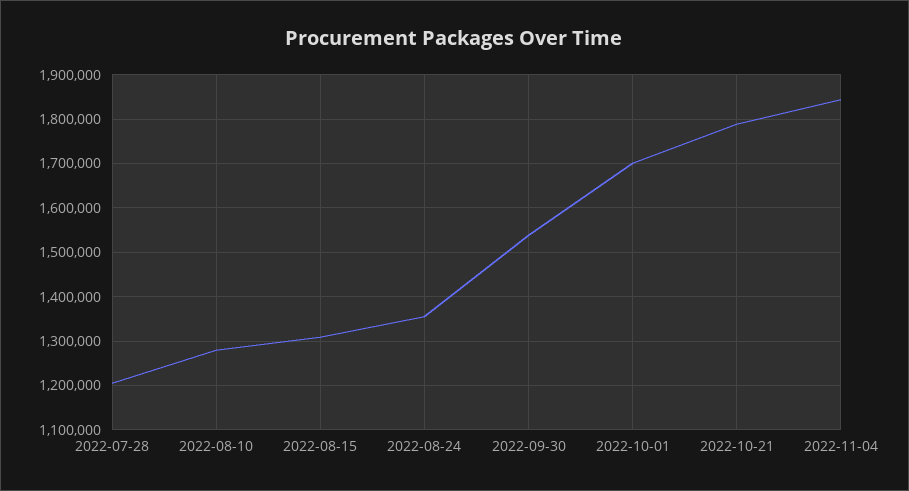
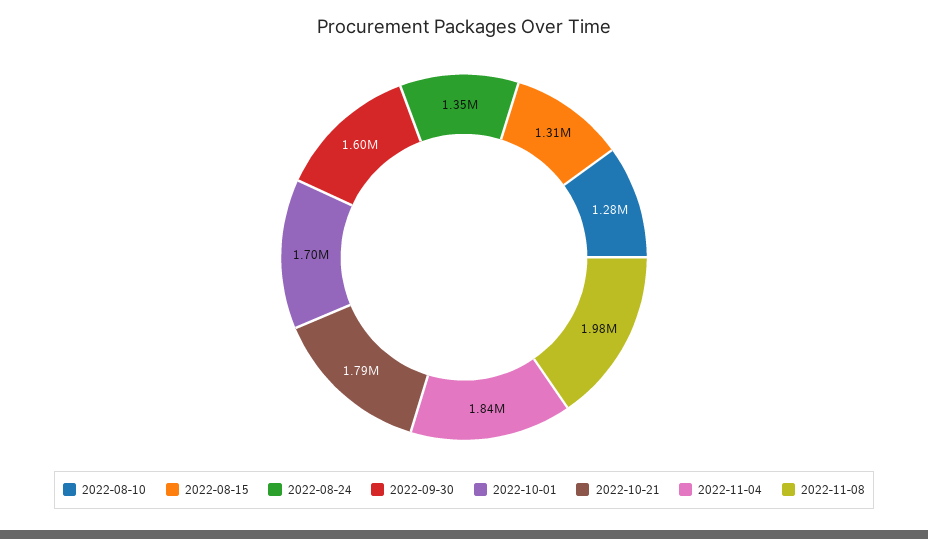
2022-07-28: 1200000 -> none
2022-09-30: 1540000 -> 1600000
2022-11-08: none -> 1980000

